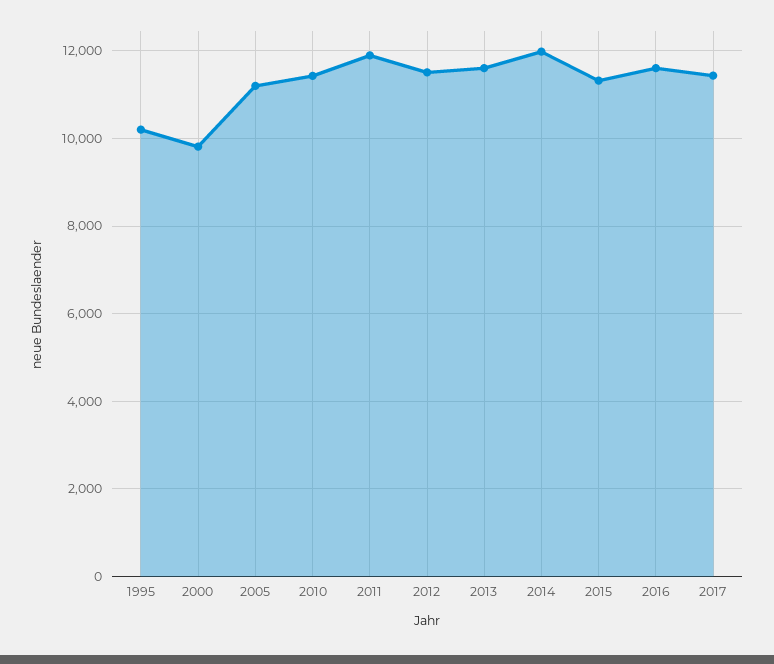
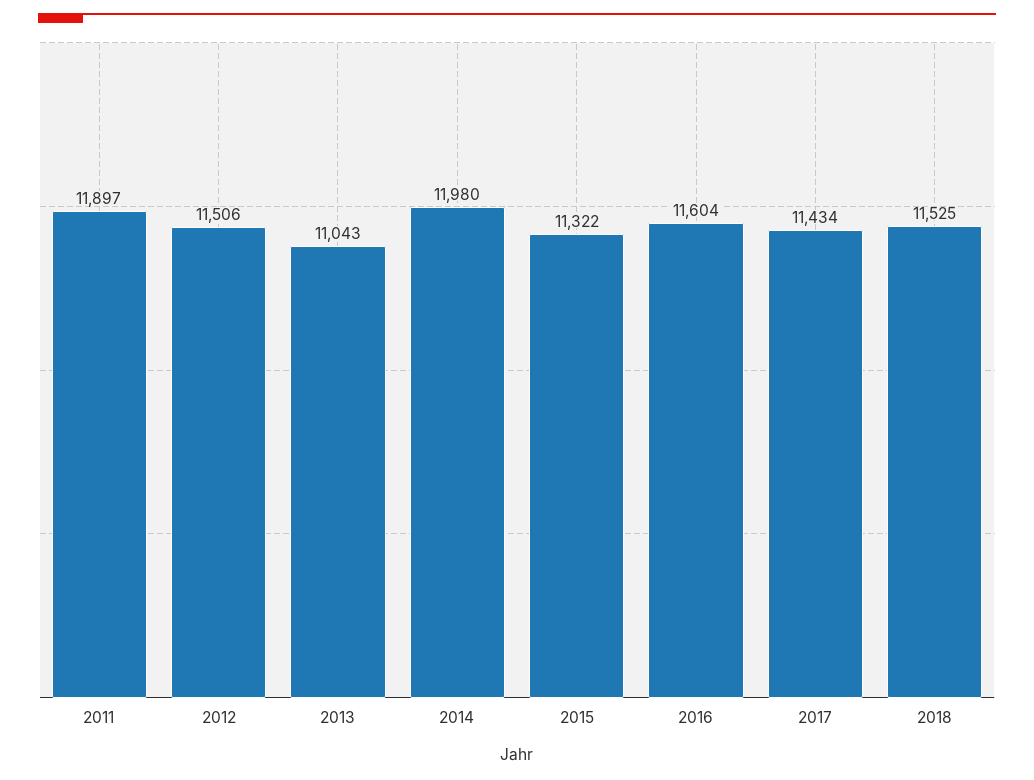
1995: 10200 -> none
2000: 9800 -> none
2005: 11200 -> none
2010: 11400 -> none
2013: 11600 -> 11043
2018: none -> 11525

